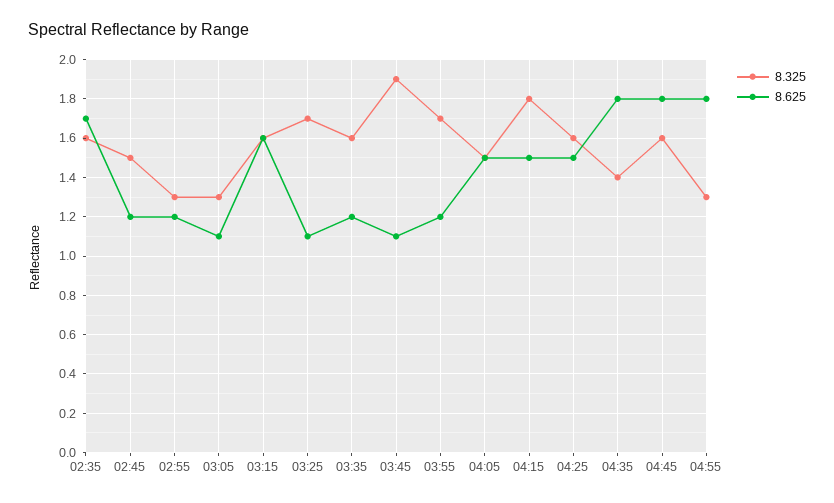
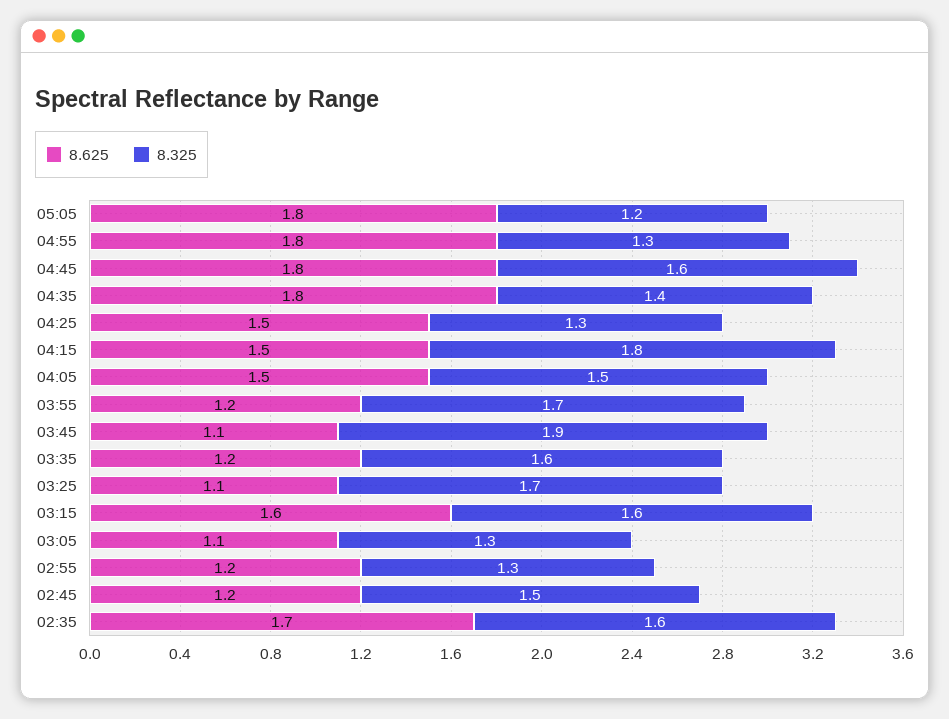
8.325, 04:25: 1.6 -> 1.3
8.625, 05:05: none -> 1.8
8.325, 05:05: none -> 1.2

